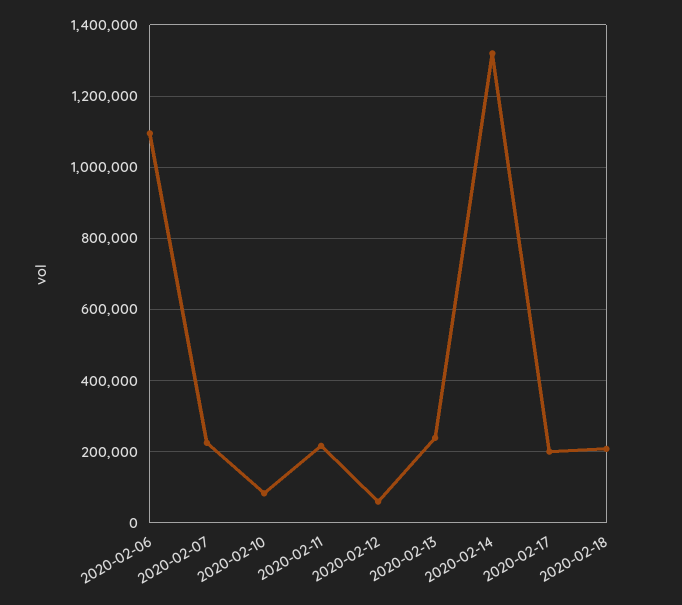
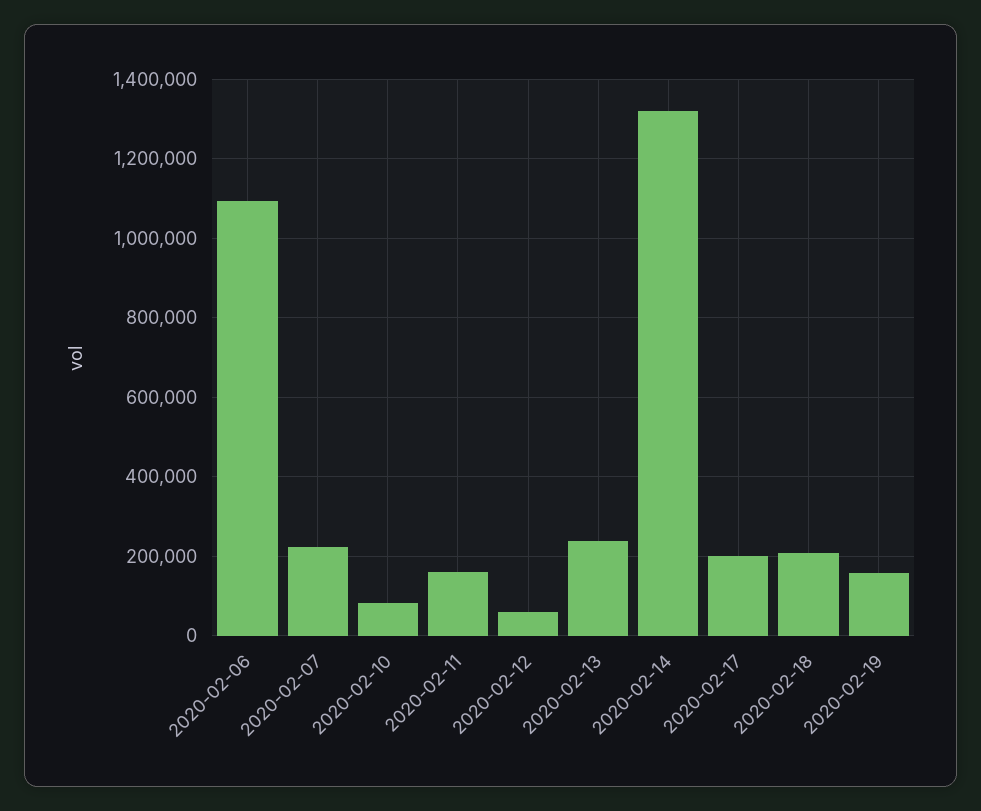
2020-02-11: 220000 -> 160000
2020-02-19: none -> 160000

